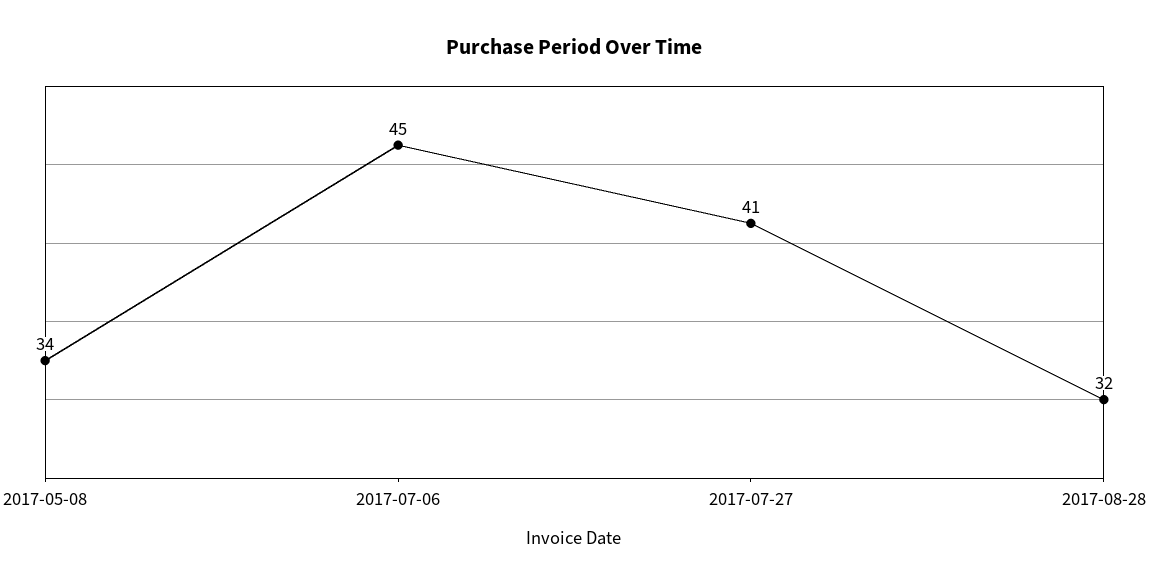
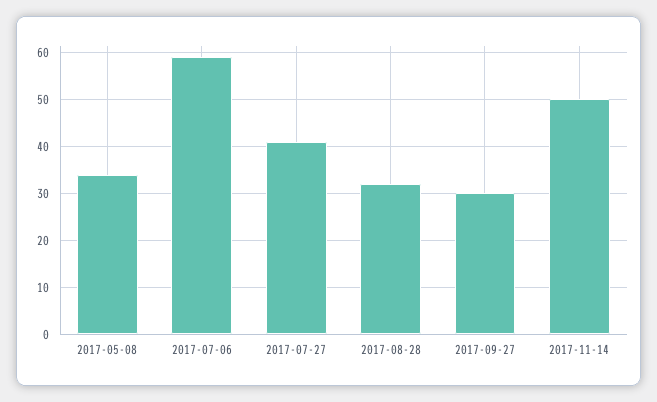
2017-07-06: 45 -> 60
2017-09-27: none -> 30
2017-11-14: none -> 50

